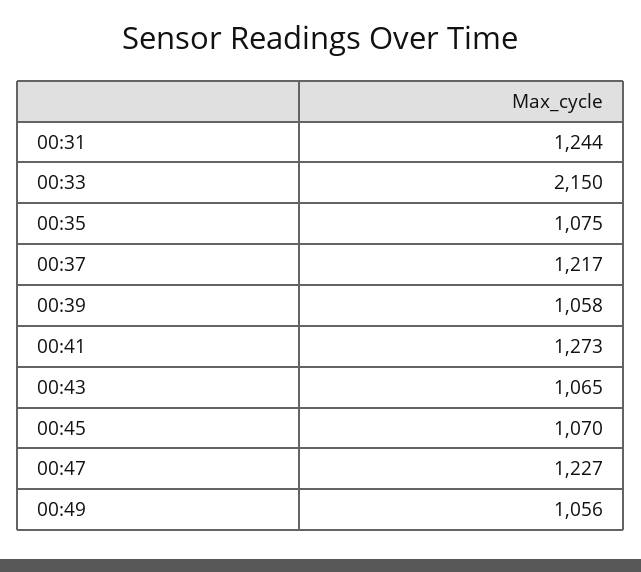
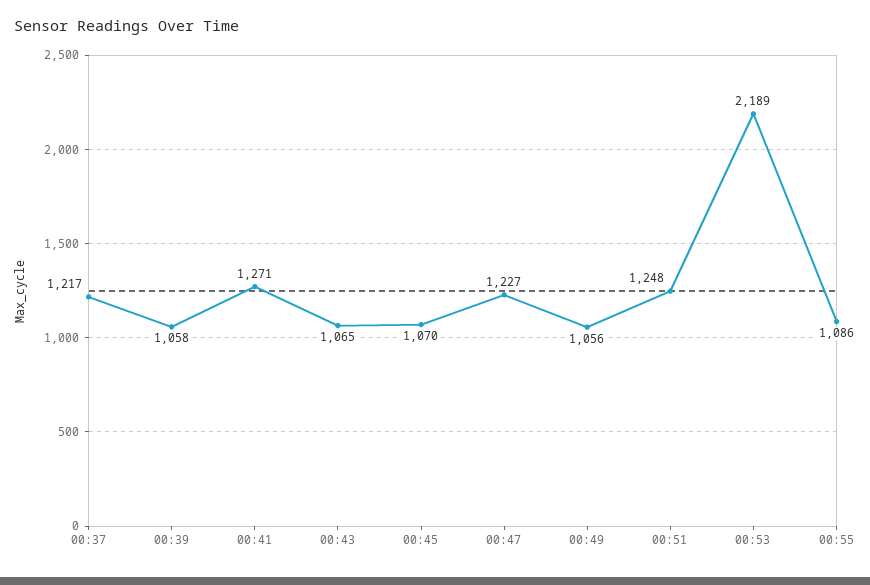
00:31: 1244 -> none
00:33: 2150 -> none
00:35: 1075 -> none
00:41: 1273 -> 1271
00:51: none -> 1248
00:53: none -> 2189
00:55: none -> 1086

